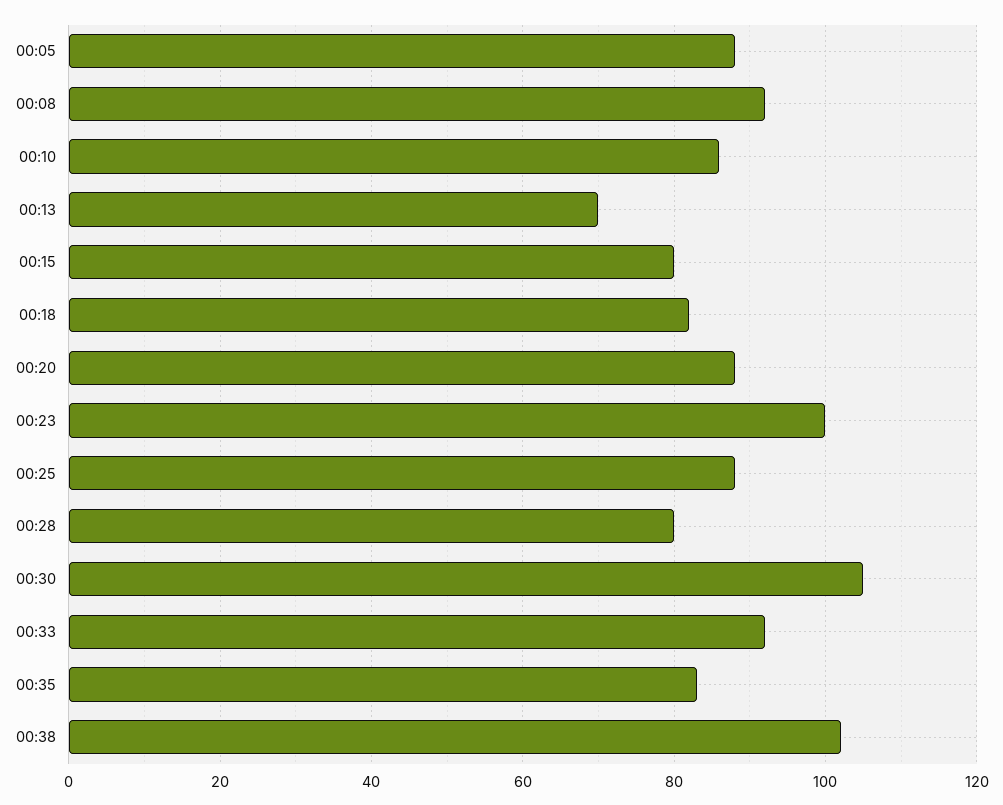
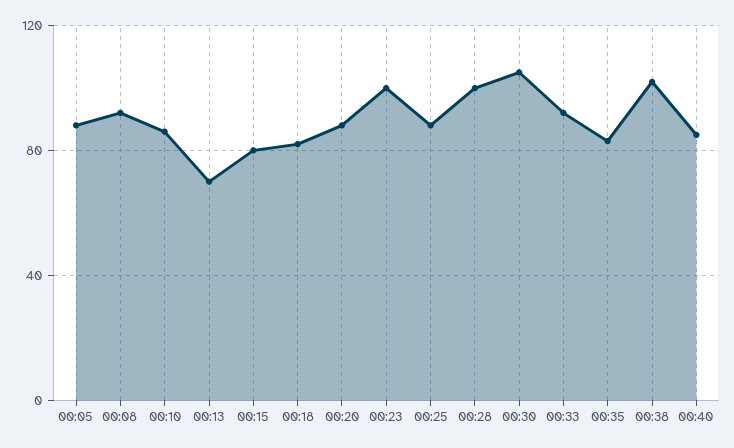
00:28: 80 -> 100
00:40: none -> 85

